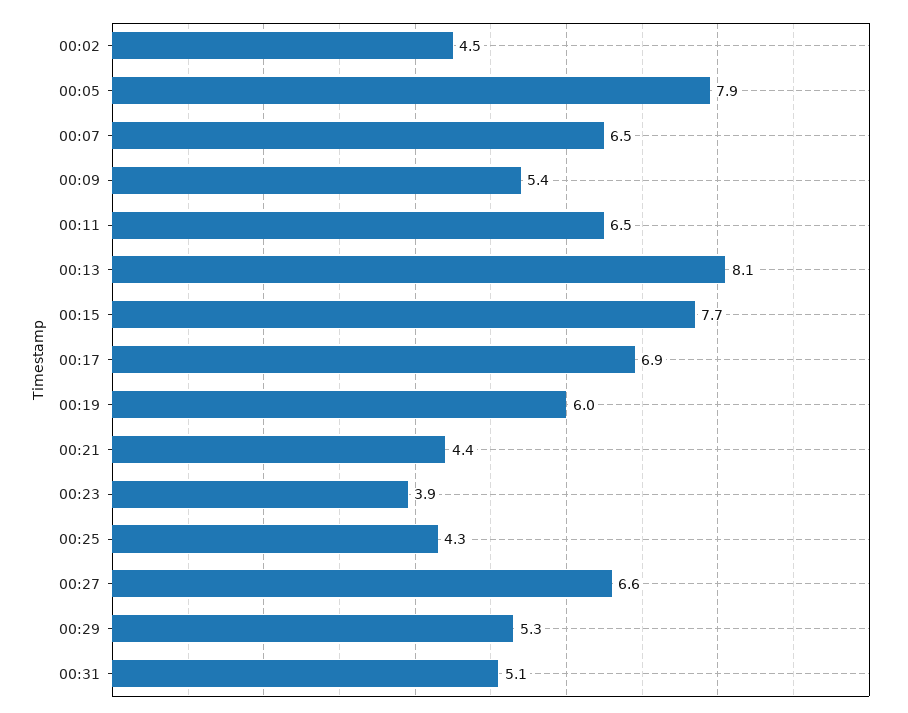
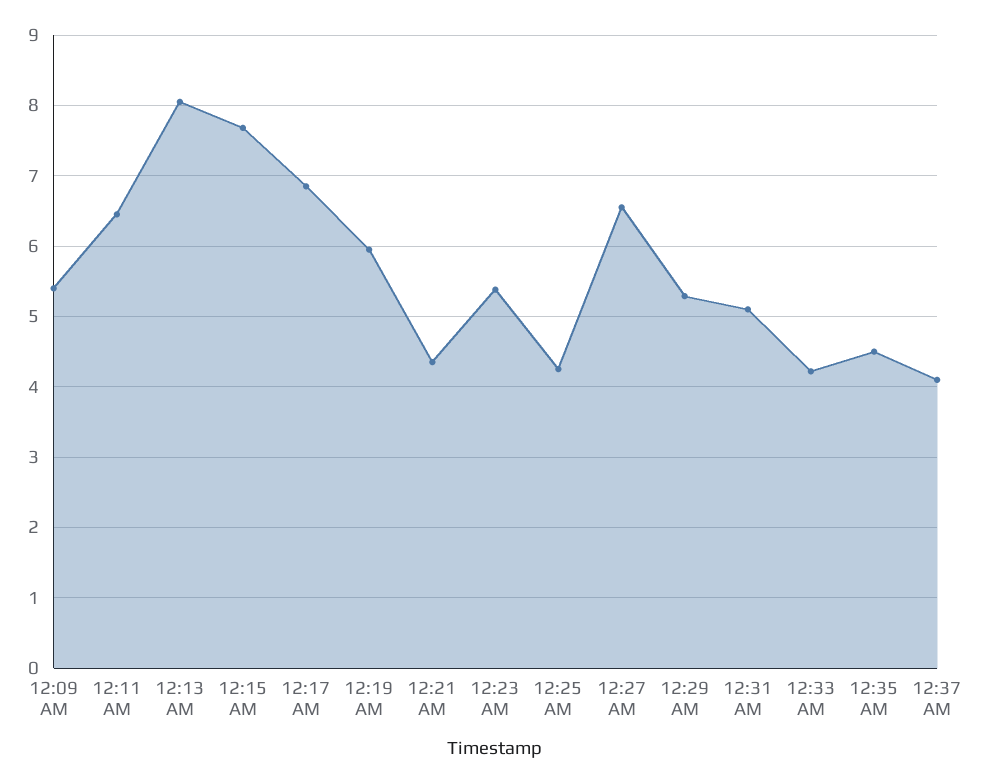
00:02: 4.5 -> none
00:05: 7.9 -> none
00:07: 6.5 -> none
00:23: 3.9 -> 5.4
12:33 AM: none -> 4.2
12:35 AM: none -> 4.5
12:37 AM: none -> 4.1

